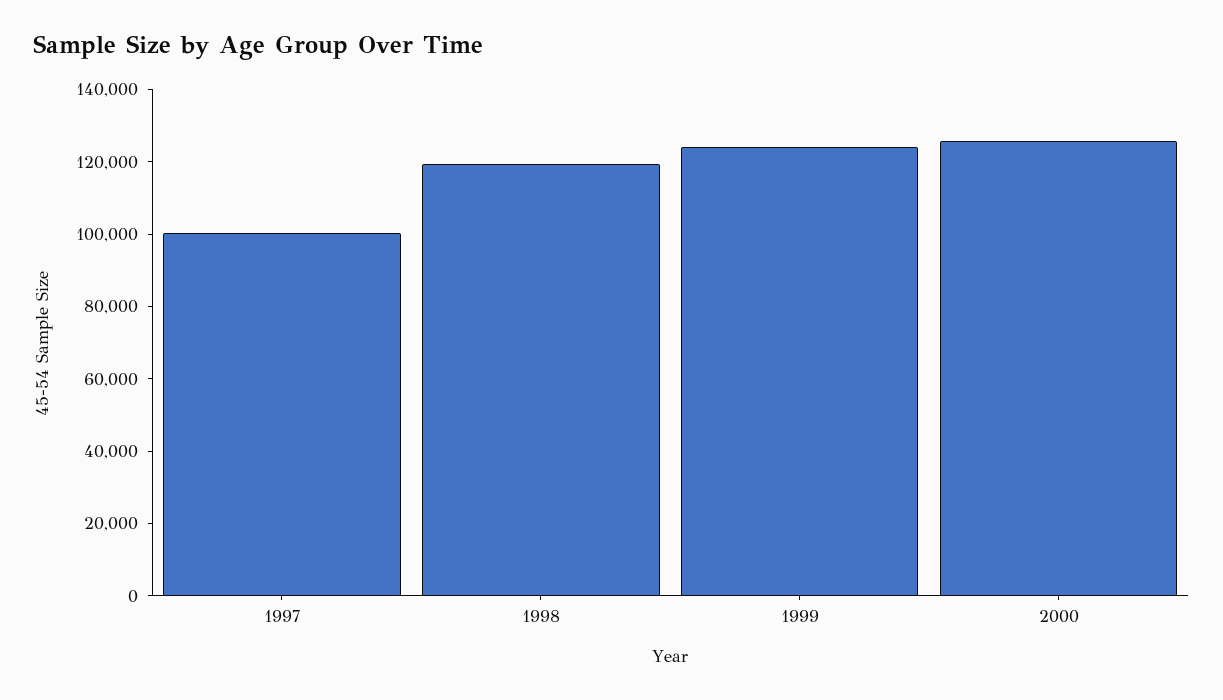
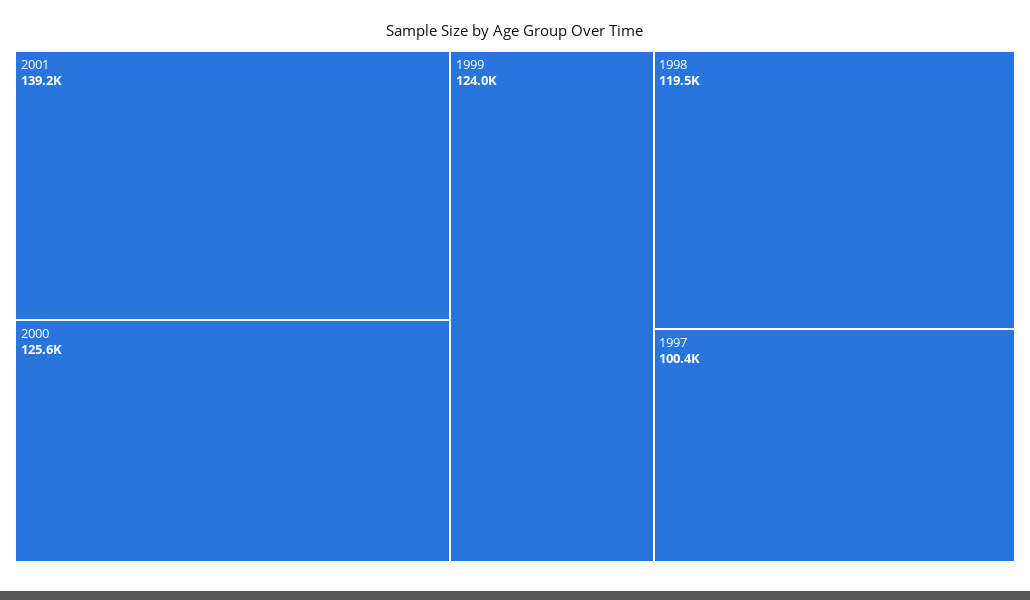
2001: none -> 139200

